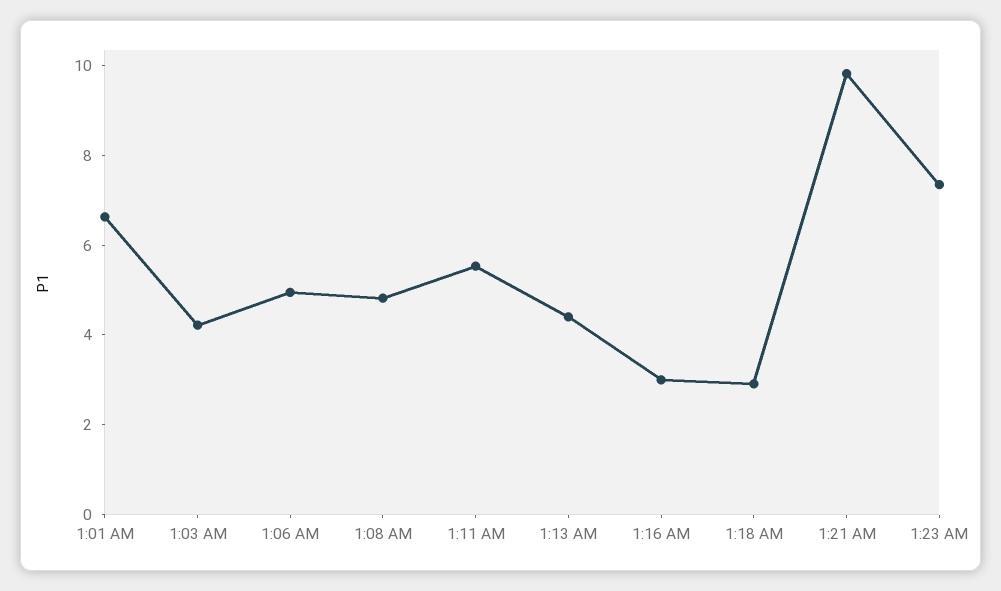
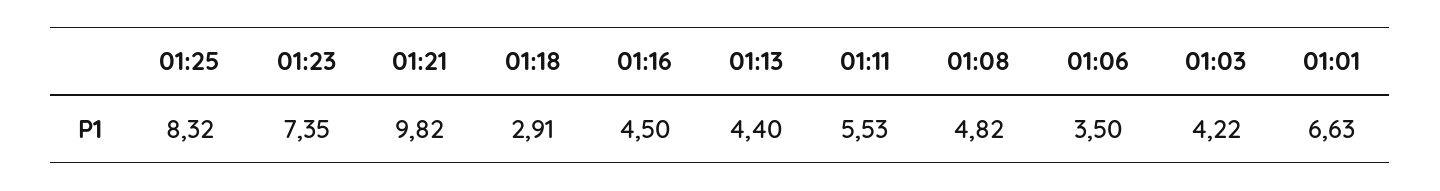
1:06 AM: 5 -> 3.5
1:16 AM: 3 -> 4.5
01:25: none -> 8.32

